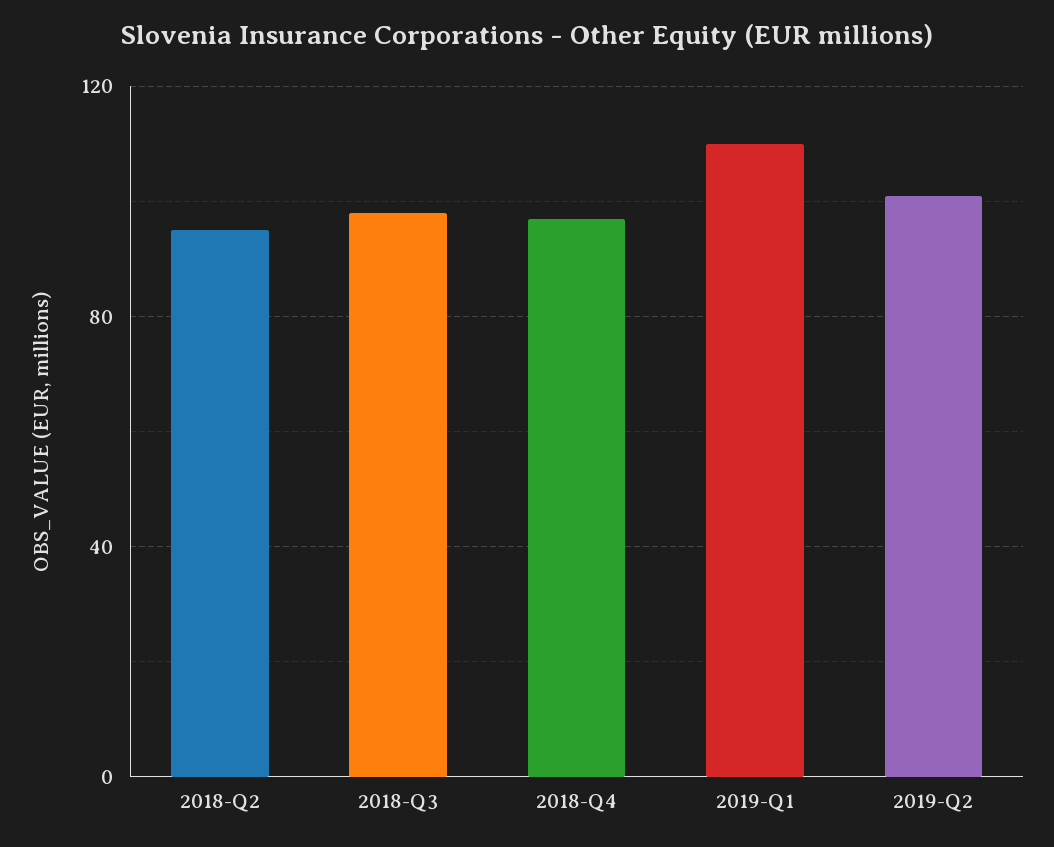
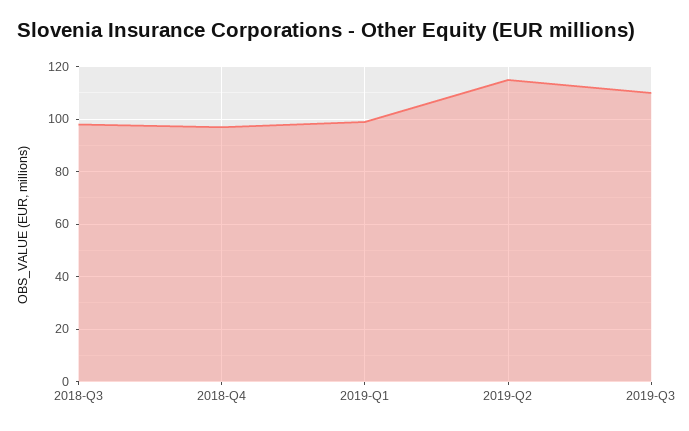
2018-Q2: 95 -> none
2019-Q1: 110 -> 100
2019-Q2: 100 -> 115
2019-Q3: none -> 110

